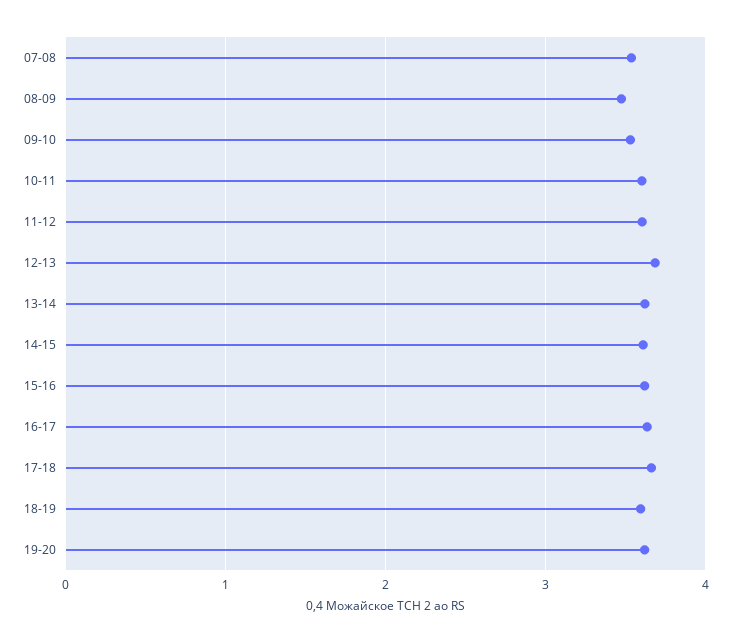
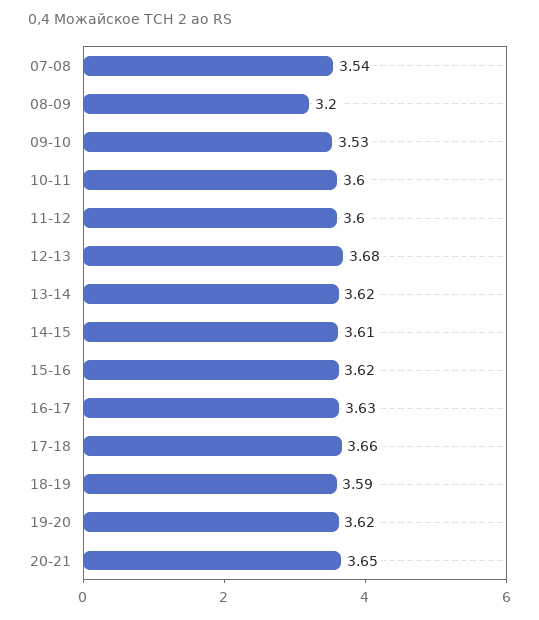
08-09: 3.5 -> 3.2
20-21: none -> 3.65

